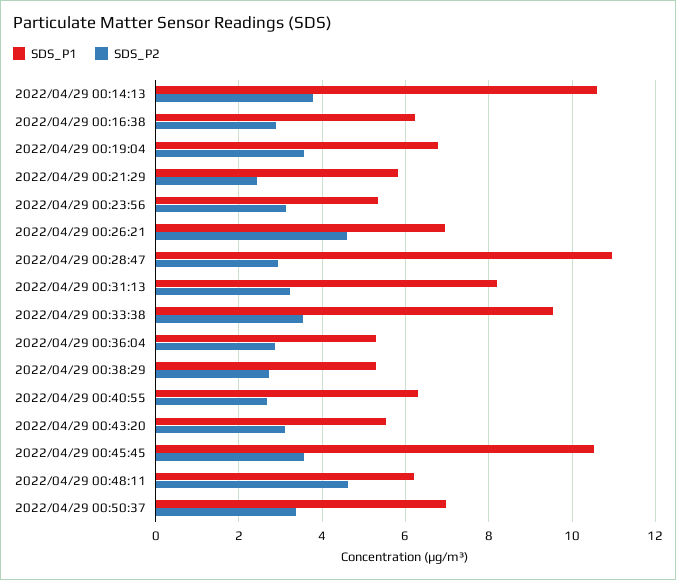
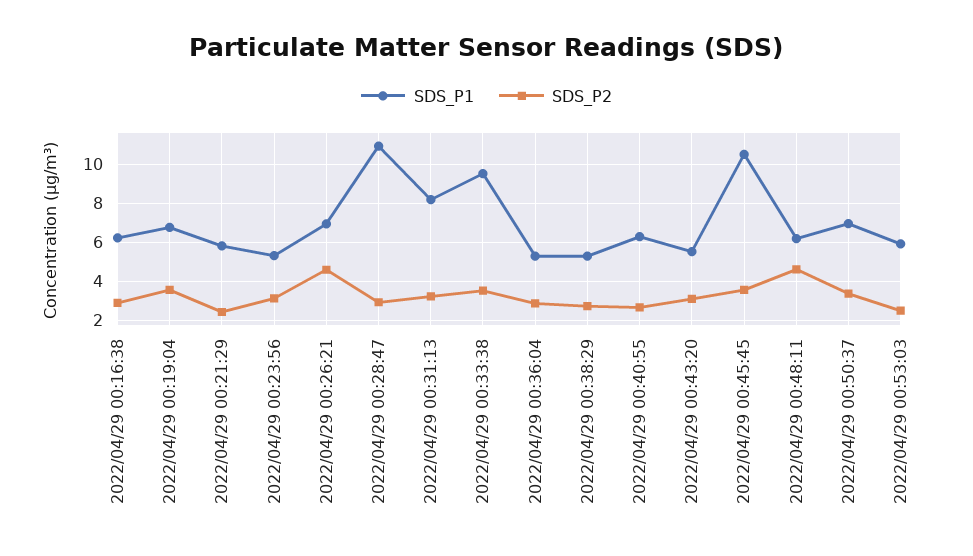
SDS_P1, 2022/04/29 00:14:13: 10.6 -> none
SDS_P2, 2022/04/29 00:14:13: 3.8 -> none
SDS_P1, 2022/04/29 00:53:03: none -> 6
SDS_P2, 2022/04/29 00:53:03: none -> 2.5

